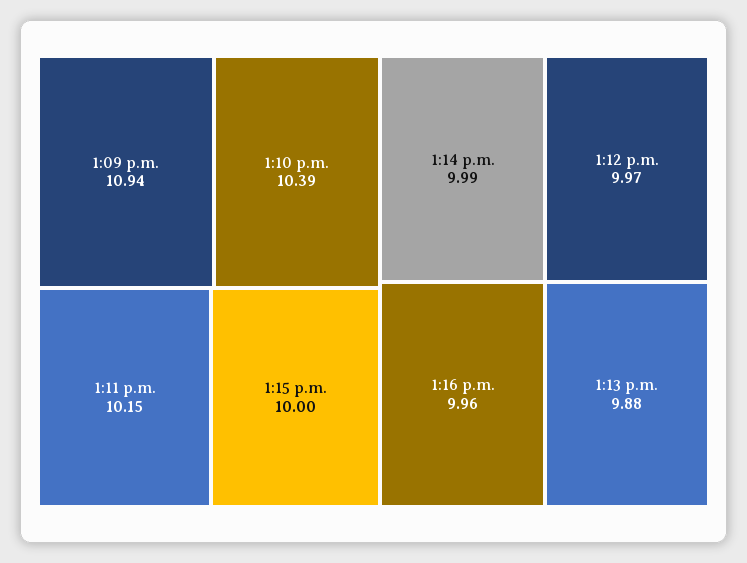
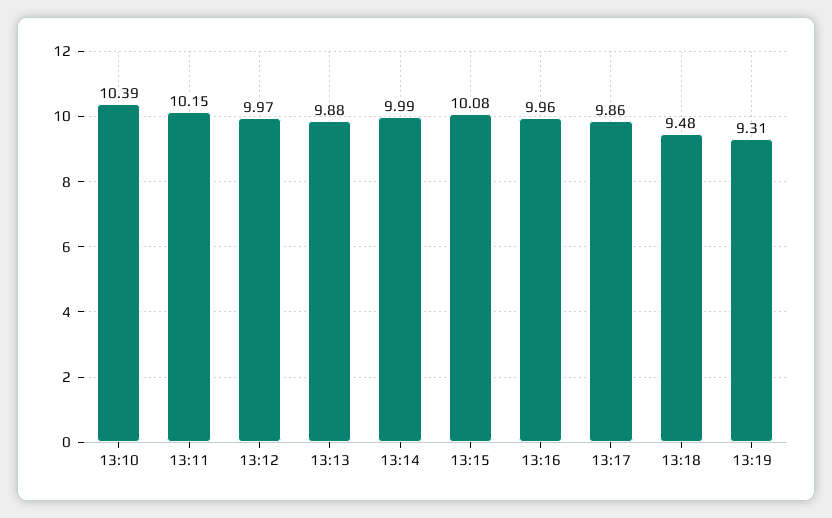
1:09 p.m.: 10.94 -> none
1:15 p.m.: 10 -> 10.08
13:17: none -> 9.86
13:18: none -> 9.48
13:19: none -> 9.31

